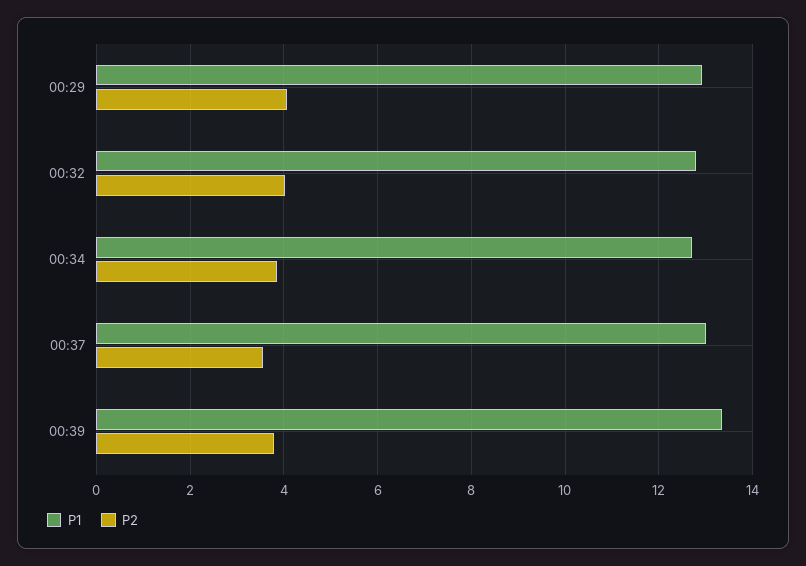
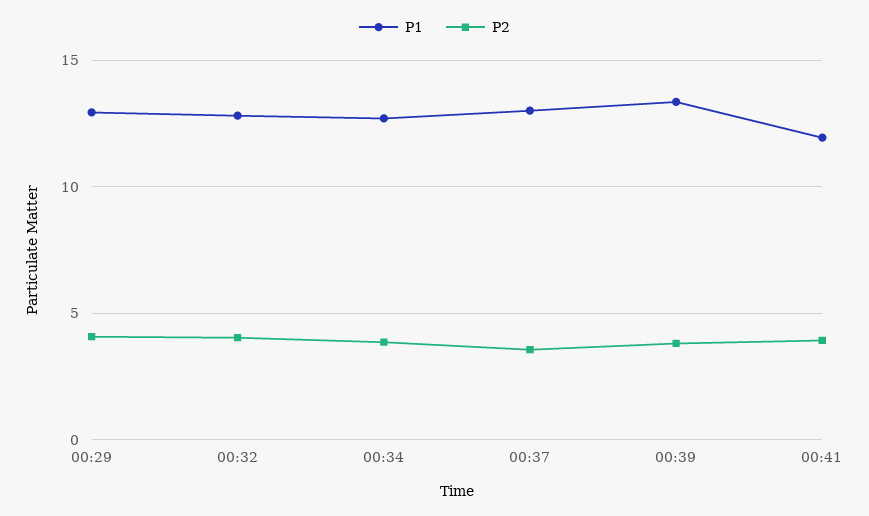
P1, 00:41: none -> 12
P2, 00:41: none -> 4

